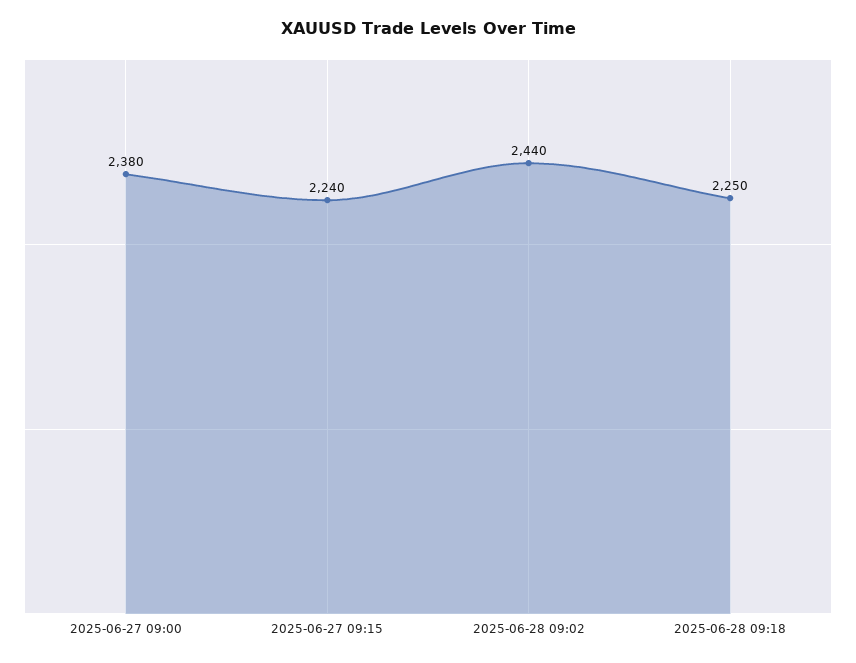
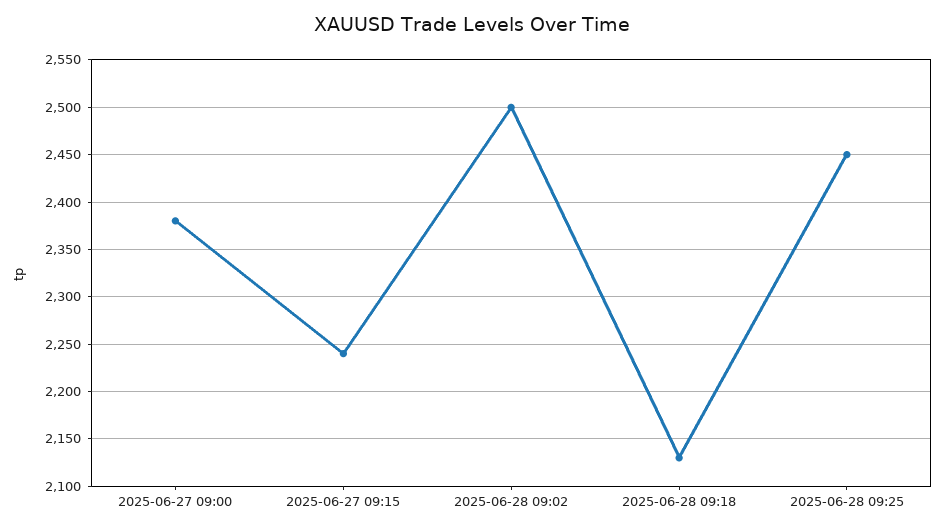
2025-06-28 09:02: 2440 -> 2500
2025-06-28 09:18: 2250 -> 2130
2025-06-28 09:25: none -> 2450

